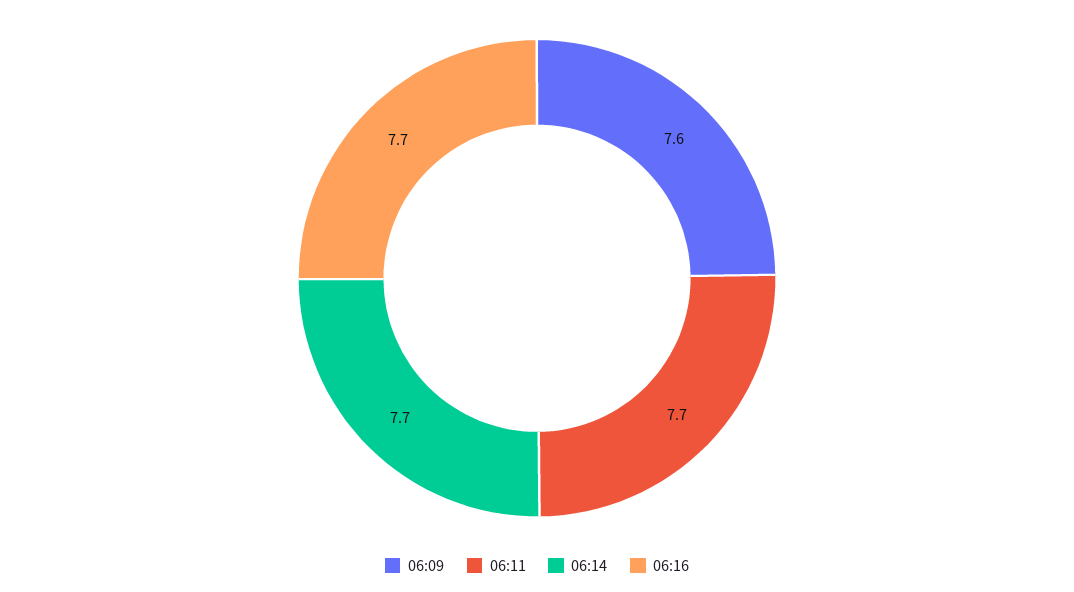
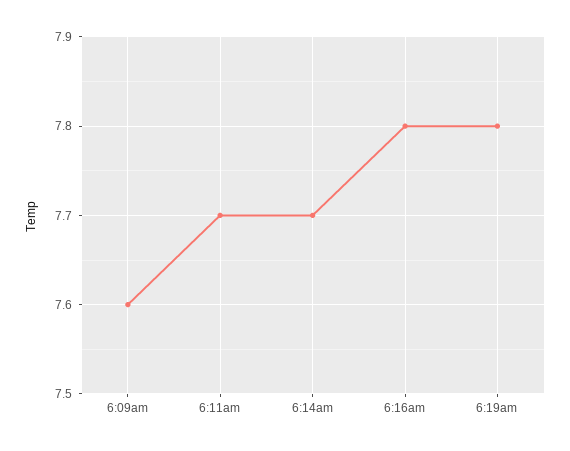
06:16: 7.7 -> 7.8
6:19am: none -> 7.8

